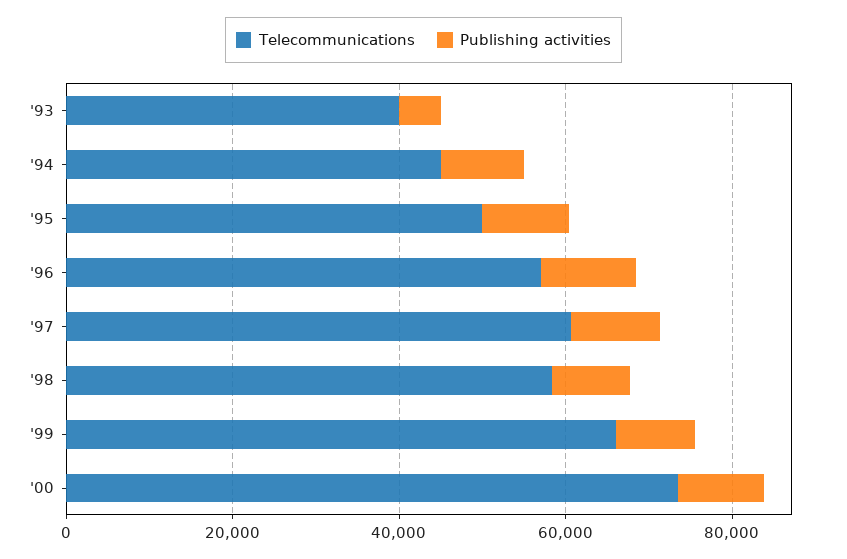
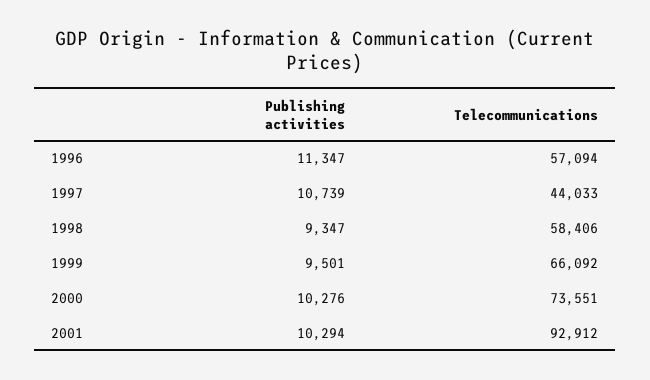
Telecommunications, '93: 40000 -> none
Publishing activities, '93: 5000 -> none
Telecommunications, '94: 45000 -> none
Publishing activities, '94: 10000 -> none
Telecommunications, '95: 50000 -> none
Publishing activities, '95: 10000 -> none
Telecommunications, '97: 60000 -> 44033
Publishing activities, 2001: none -> 10294
Telecommunications, 2001: none -> 92912

